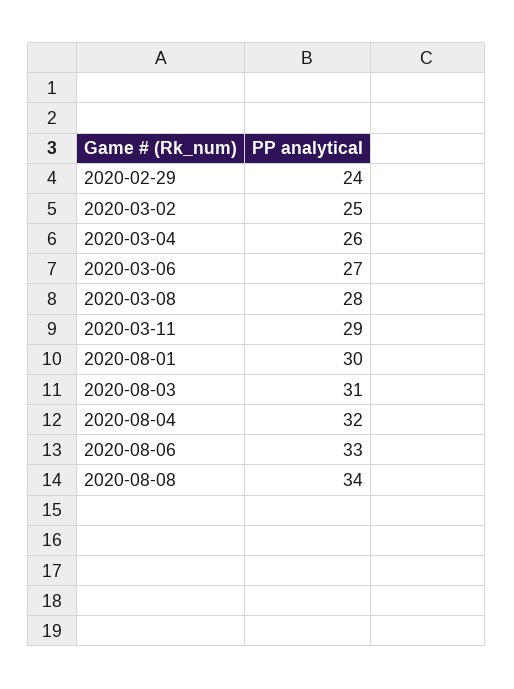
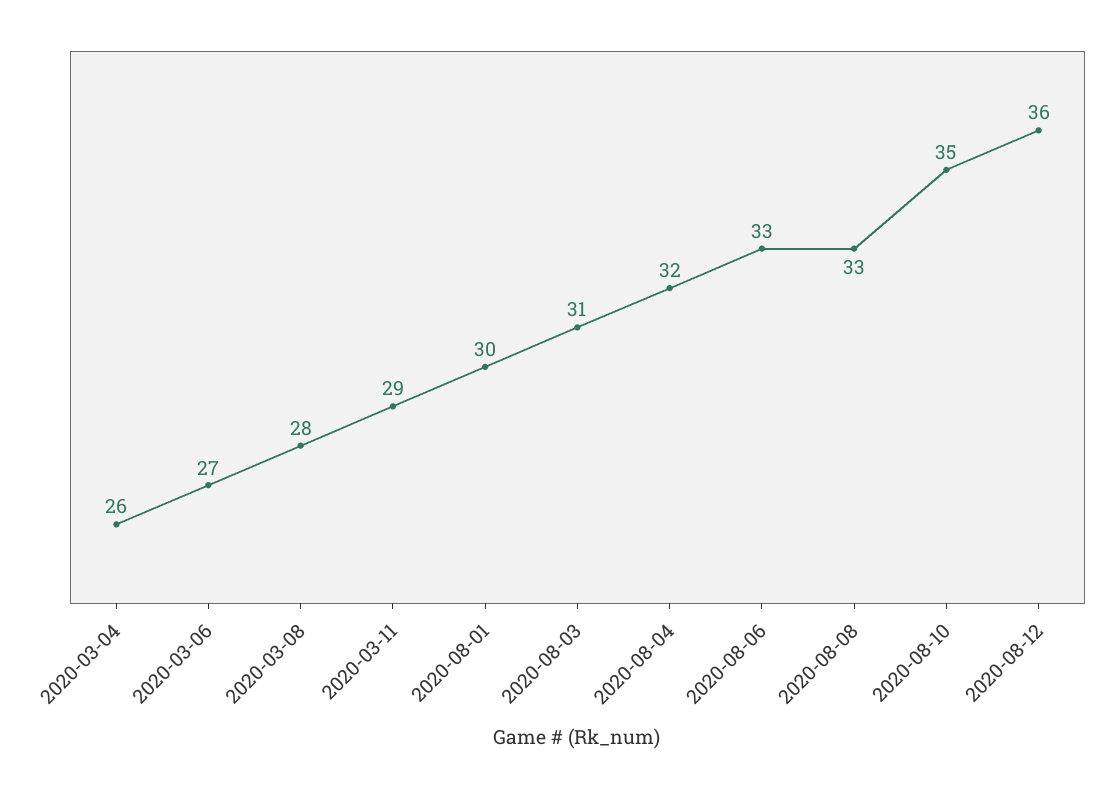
2020-02-29: 24 -> none
2020-03-02: 25 -> none
2020-08-08: 34 -> 33
2020-08-10: none -> 35
2020-08-12: none -> 36

